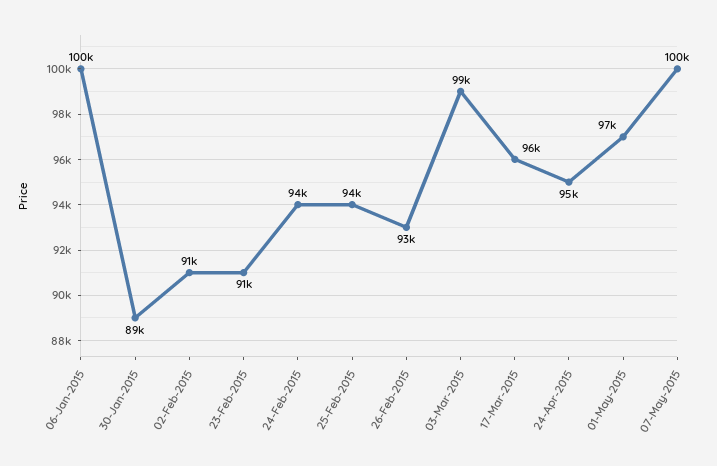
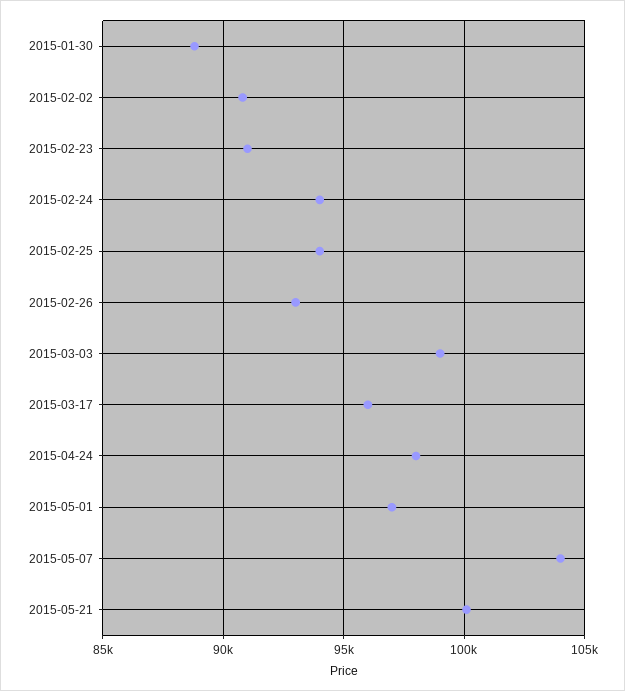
06-Jan-2015: 100000 -> none
24-Apr-2015: 95000 -> 98000
07-May-2015: 100000 -> 104000
2015-05-21: none -> 100000

